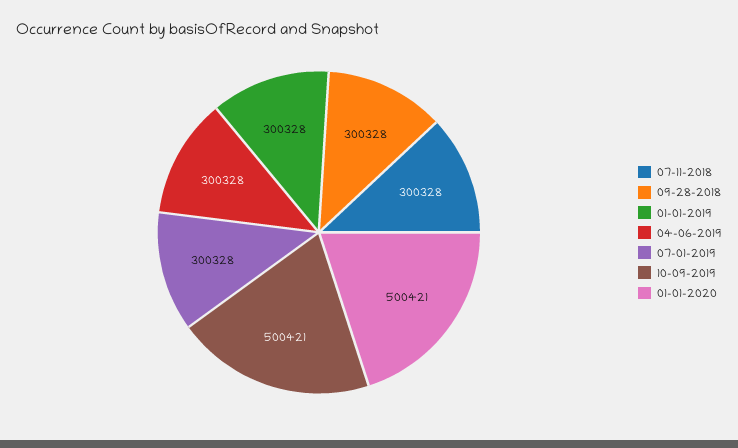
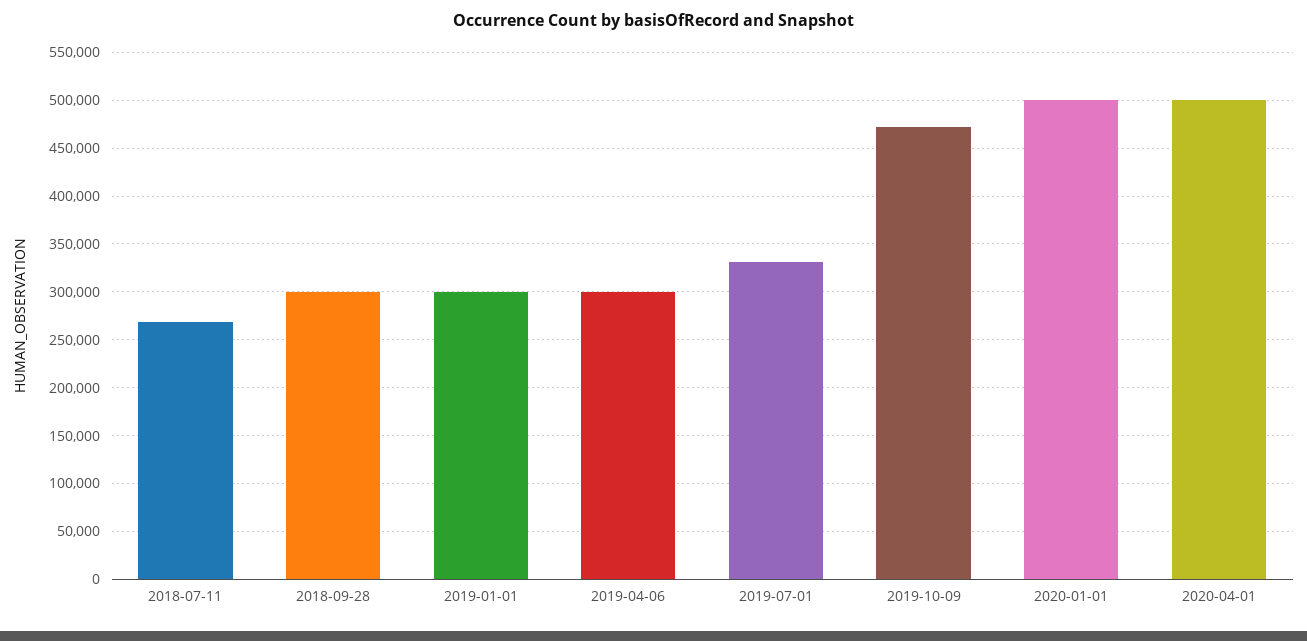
07-11-2018: 300328 -> 270000
07-01-2019: 300328 -> 330000
10-09-2019: 500421 -> 470000
2020-04-01: none -> 500000

